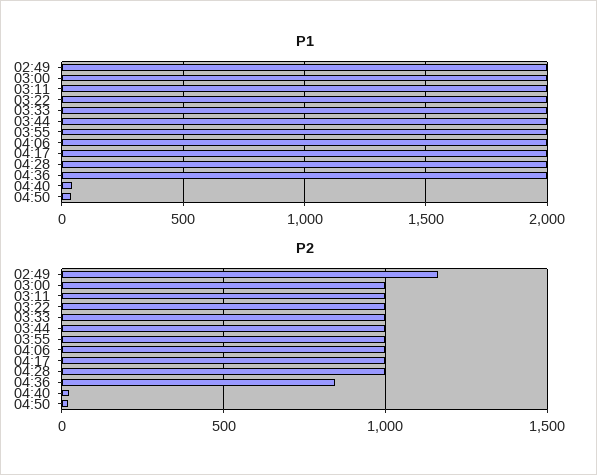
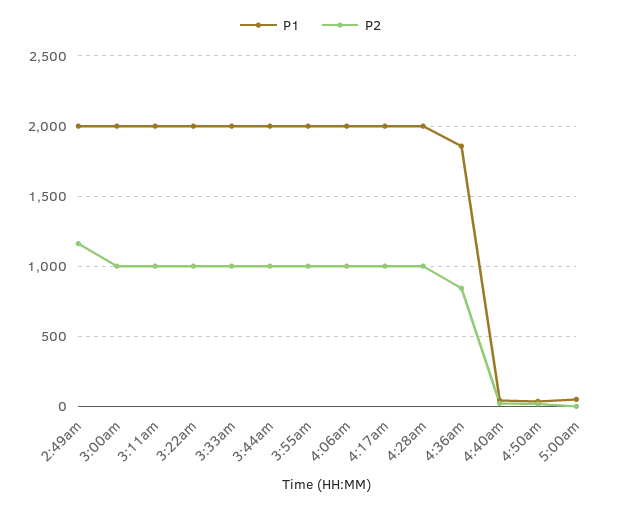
P1, 04:36: 2000 -> 1850
P1, 5:00am: none -> 50
P2, 5:00am: none -> 0

